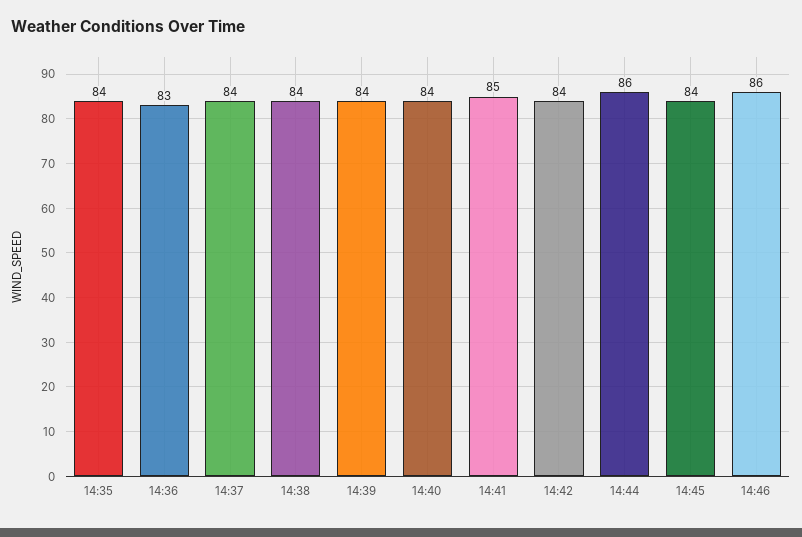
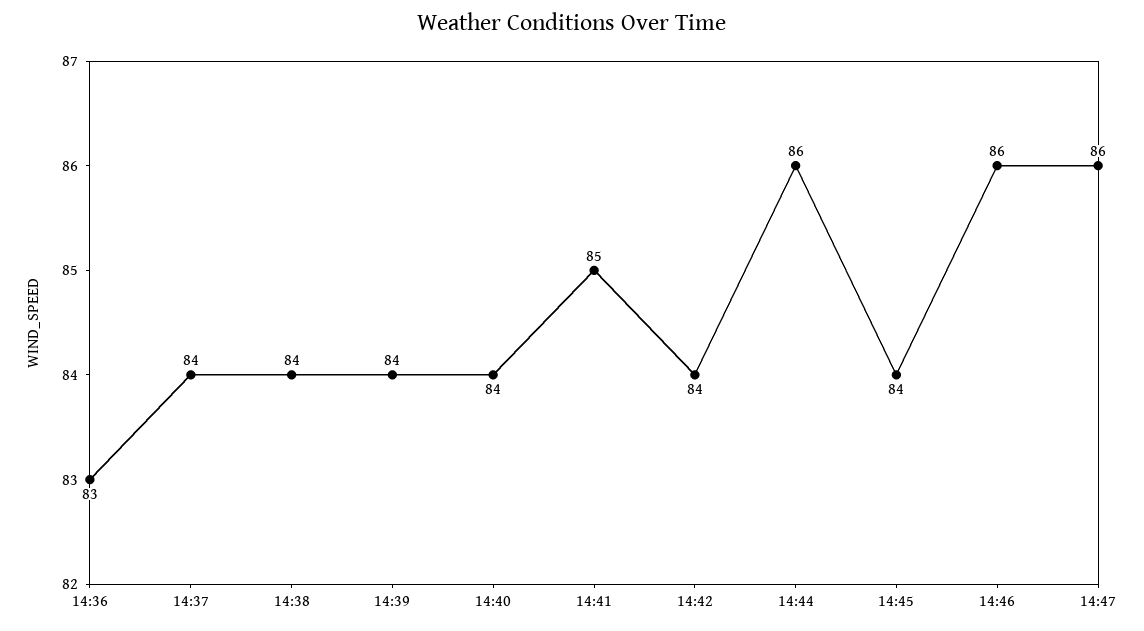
14:35: 84 -> none
14:47: none -> 86

